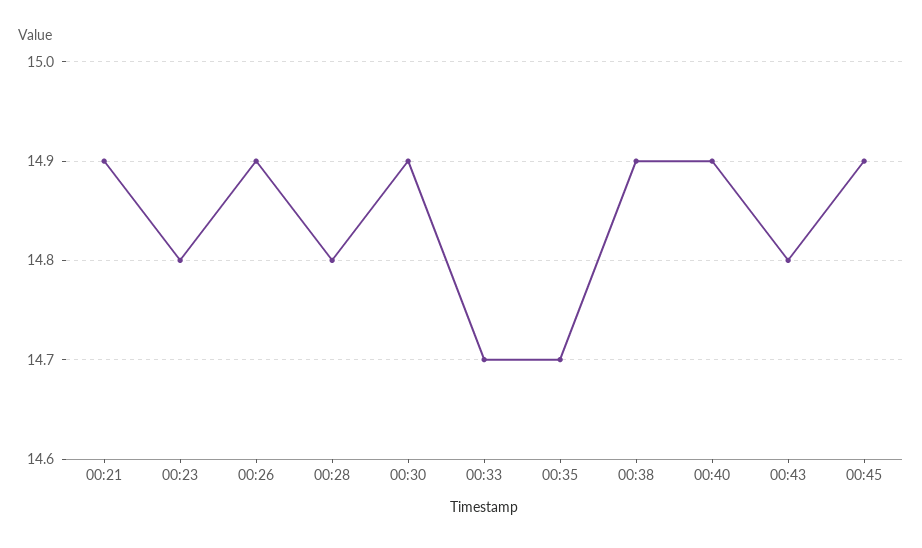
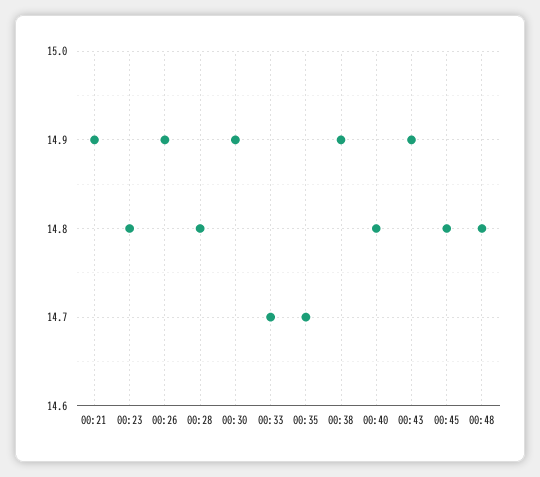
00:40: 14.9 -> 14.8
00:43: 14.8 -> 14.9
00:45: 14.9 -> 14.8
00:48: none -> 14.8

